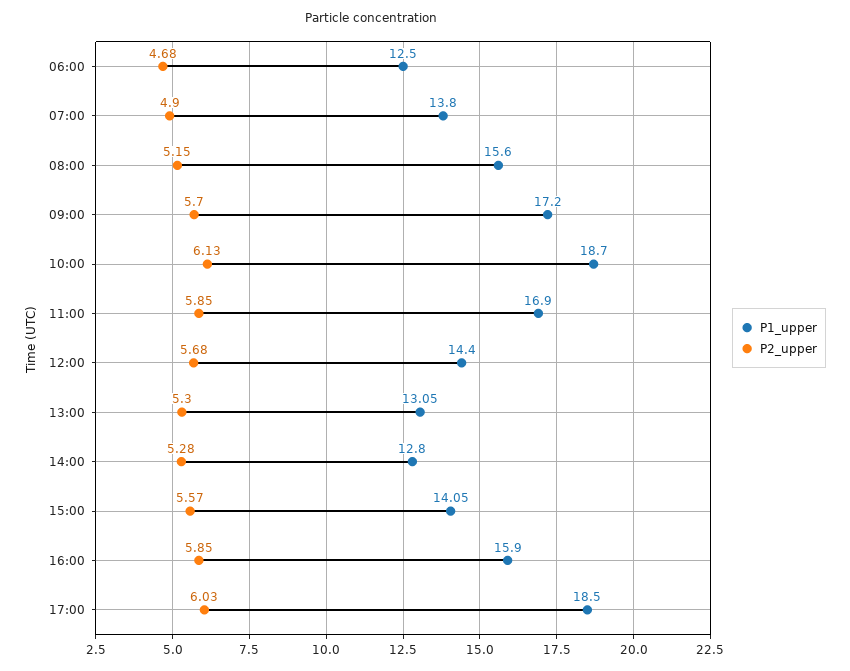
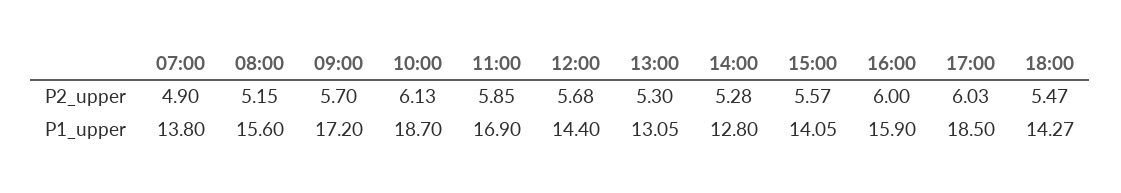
P1_upper, 06:00: 12.5 -> none
P2_upper, 06:00: 4.68 -> none
P2_upper, 16:00: 5.85 -> 6
P2_upper, 18:00: none -> 5.47
P1_upper, 18:00: none -> 14.27

